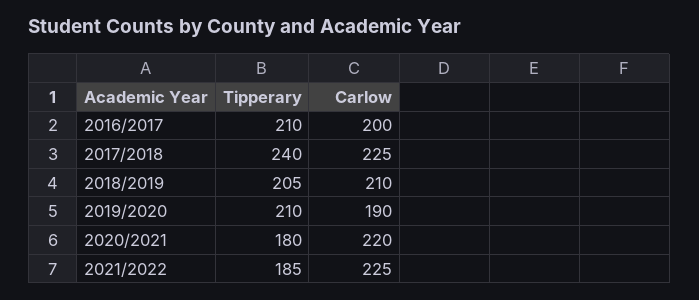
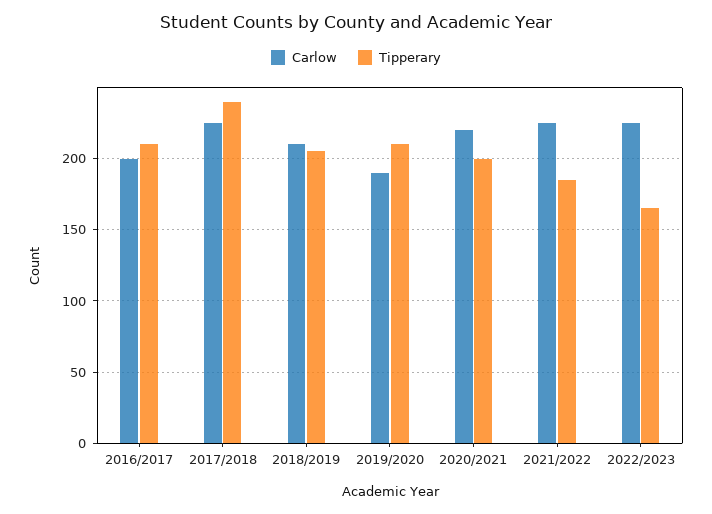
Tipperary, 2020/2021: 180 -> 200
Carlow, 2022/2023: none -> 225
Tipperary, 2022/2023: none -> 165

